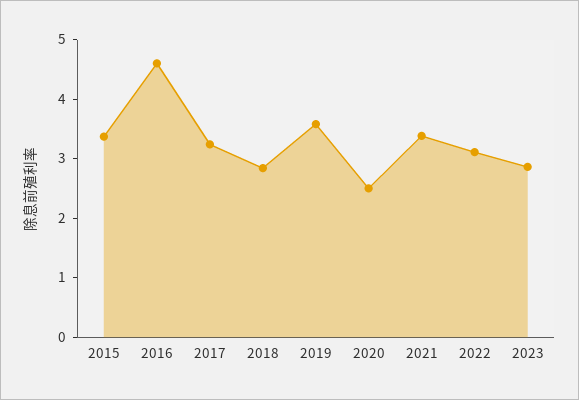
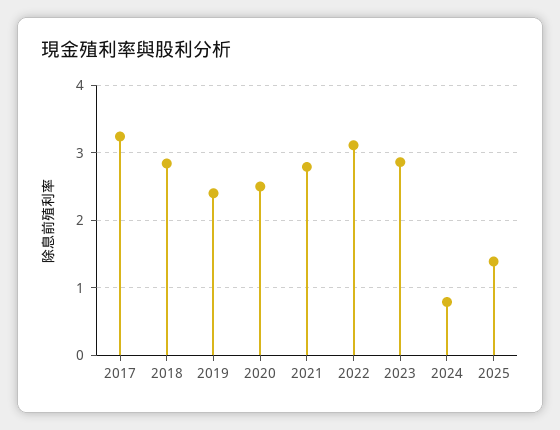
2015: 3.4 -> none
2016: 4.6 -> none
2019: 3.6 -> 2.4
2021: 3.4 -> 2.8
2024: none -> 0.8
2025: none -> 1.4

